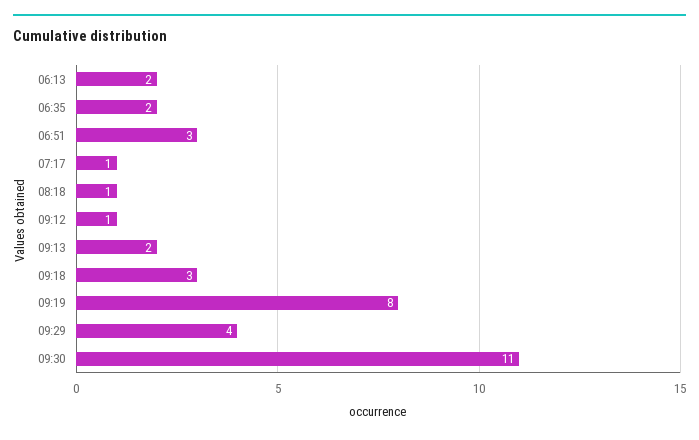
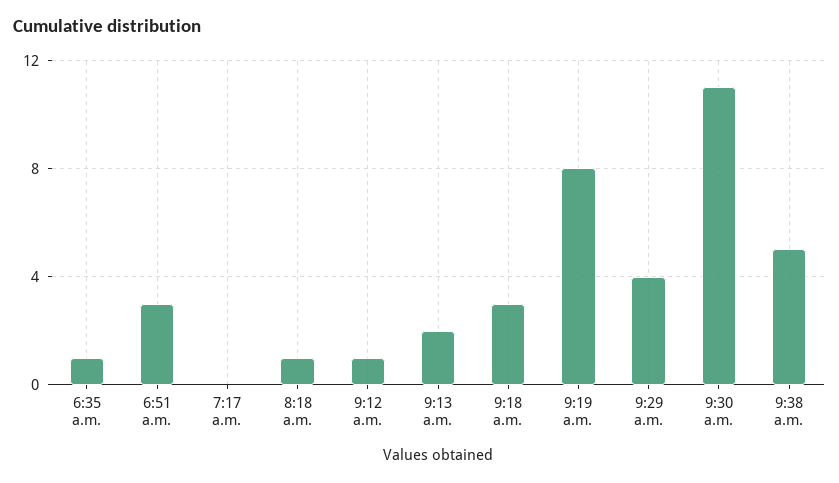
06:13: 2 -> none
06:35: 2 -> 1
07:17: 1 -> 0
9:38 a.m.: none -> 5

